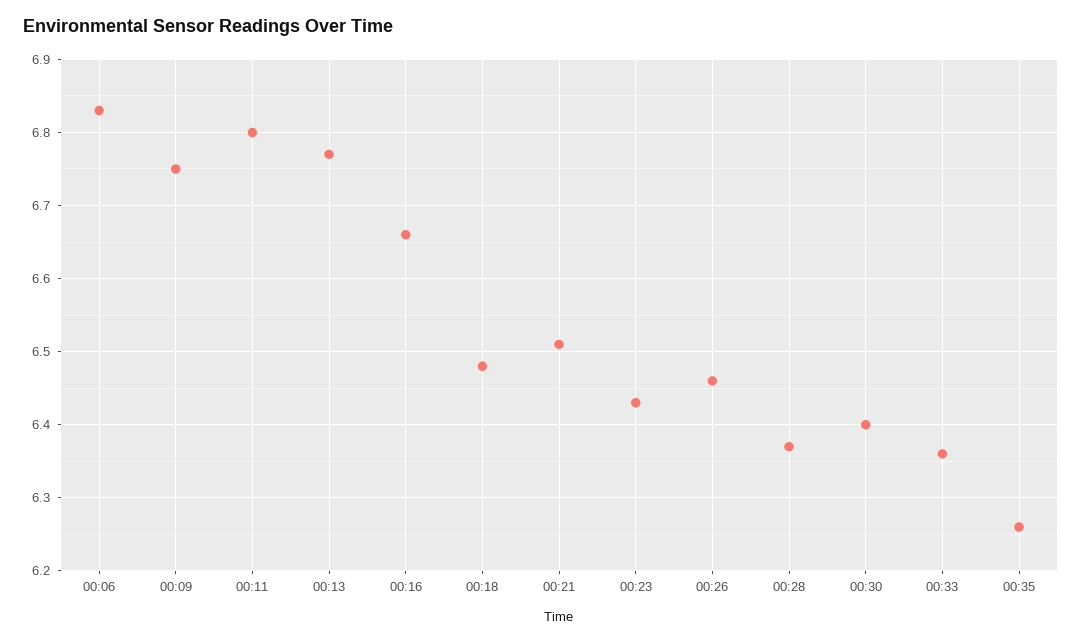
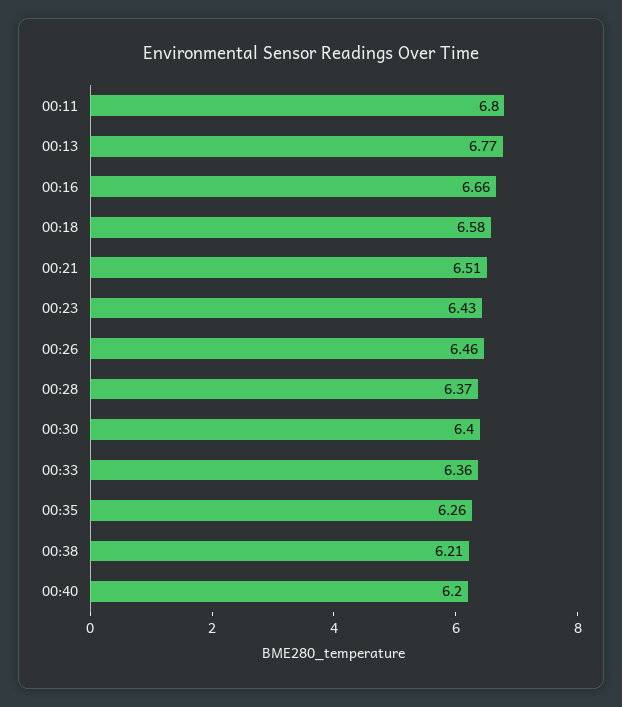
00:06: 6.83 -> none
00:09: 6.75 -> none
00:18: 6.48 -> 6.58
00:38: none -> 6.21
00:40: none -> 6.2

